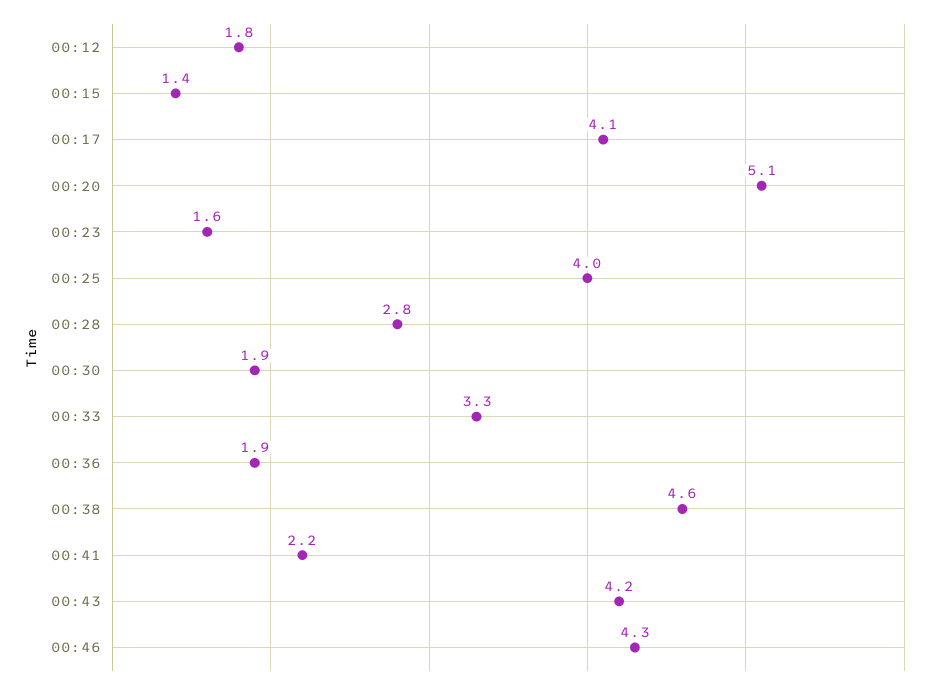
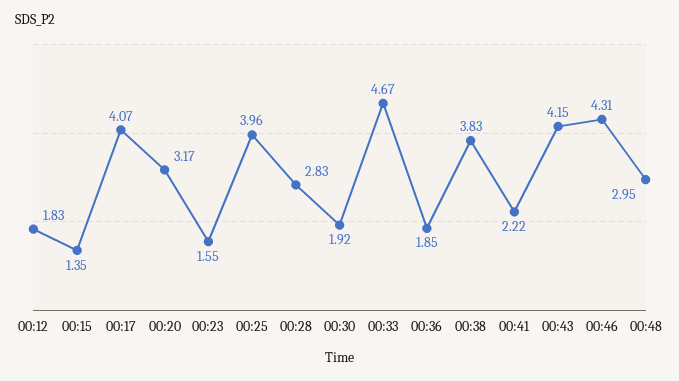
00:20: 5.1 -> 3.17
00:33: 3.3 -> 4.67
00:38: 4.6 -> 3.83
00:48: none -> 2.95

